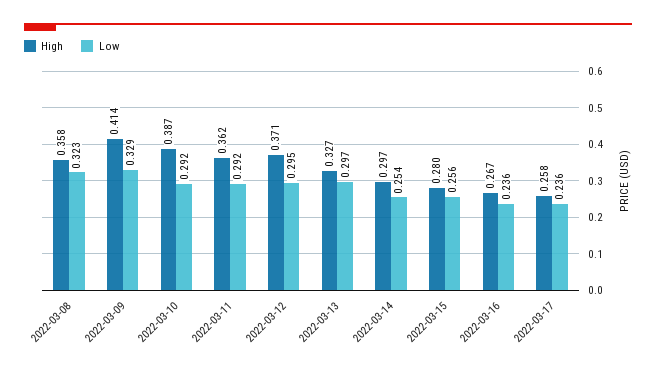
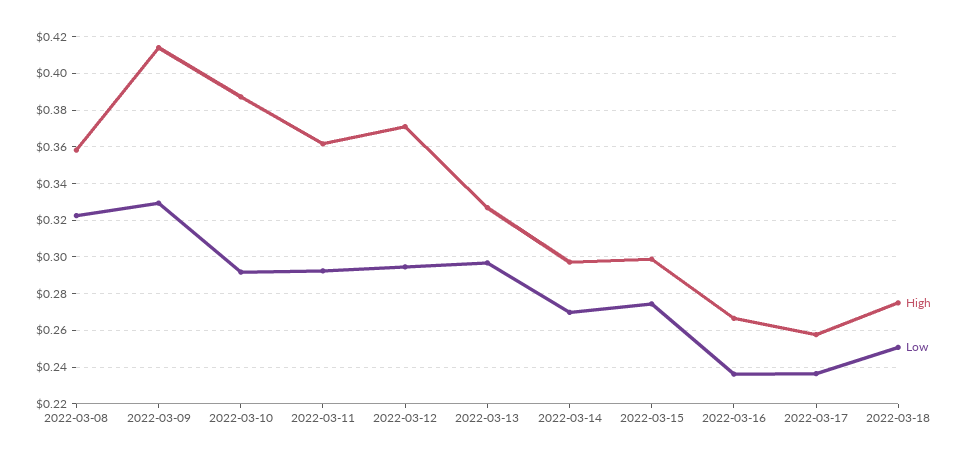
Low, 2022-03-14: 0.254 -> 0.27
High, 2022-03-15: 0.28 -> 0.3
Low, 2022-03-15: 0.256 -> 0.275
High, 2022-03-18: none -> 0.275
Low, 2022-03-18: none -> 0.25

